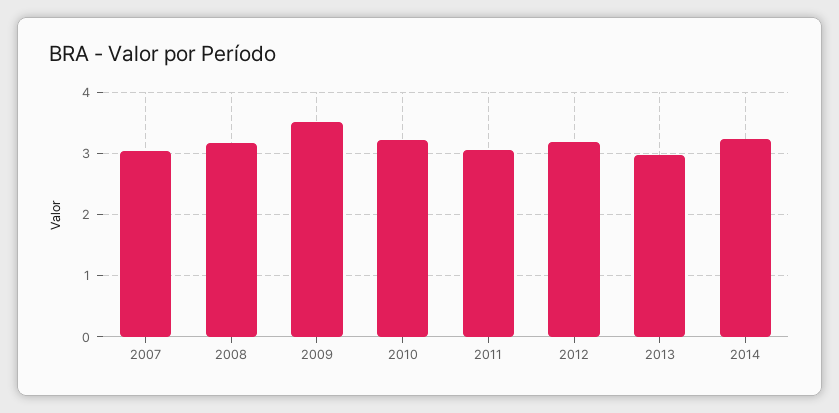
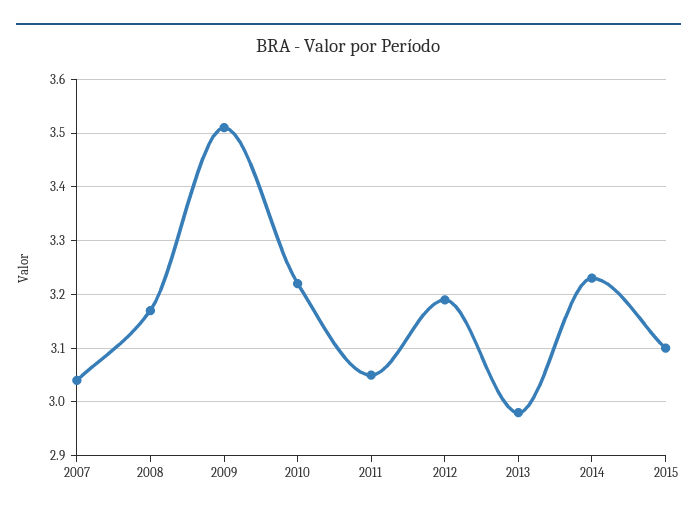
2015: none -> 3.1

